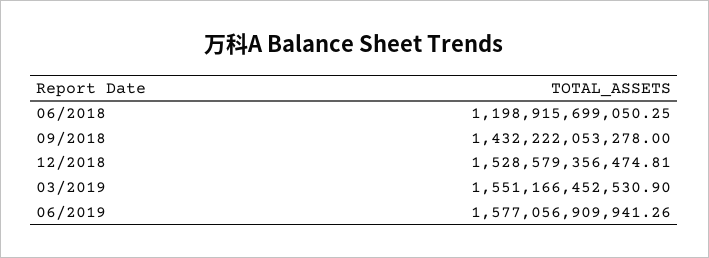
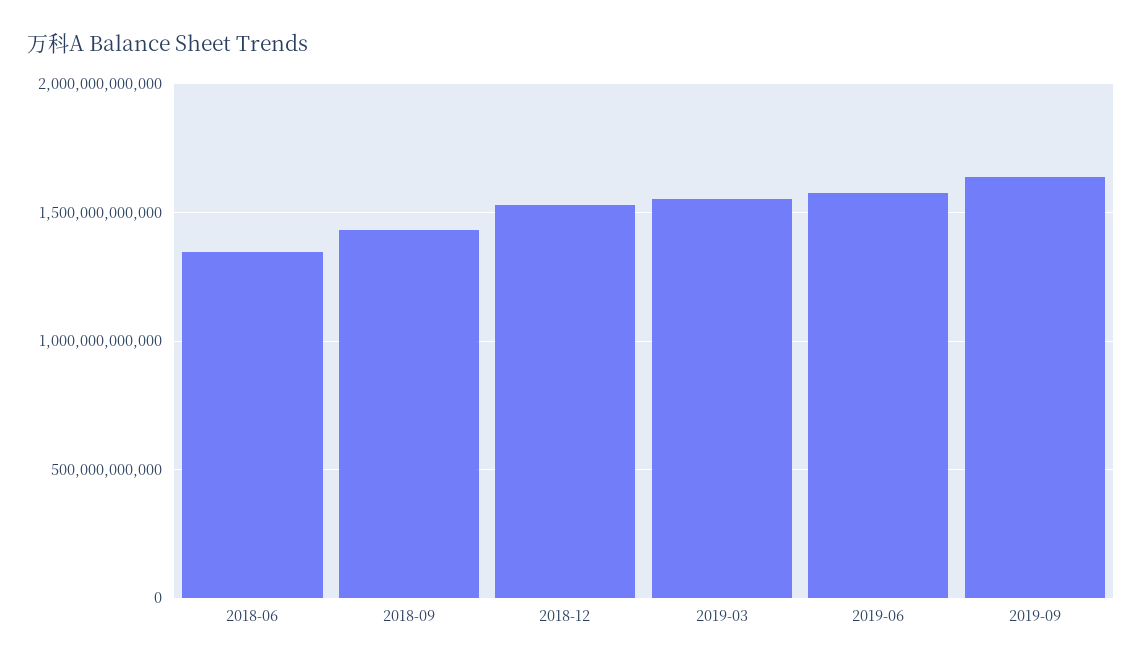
06/2018: 1198915699050.25 -> 1350000000000
2019-09: none -> 1650000000000

